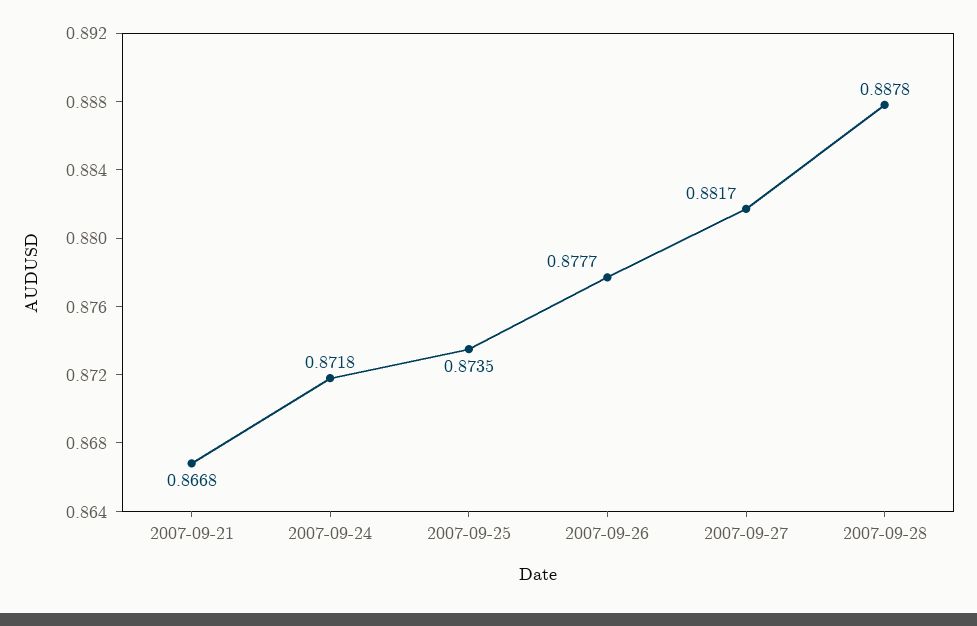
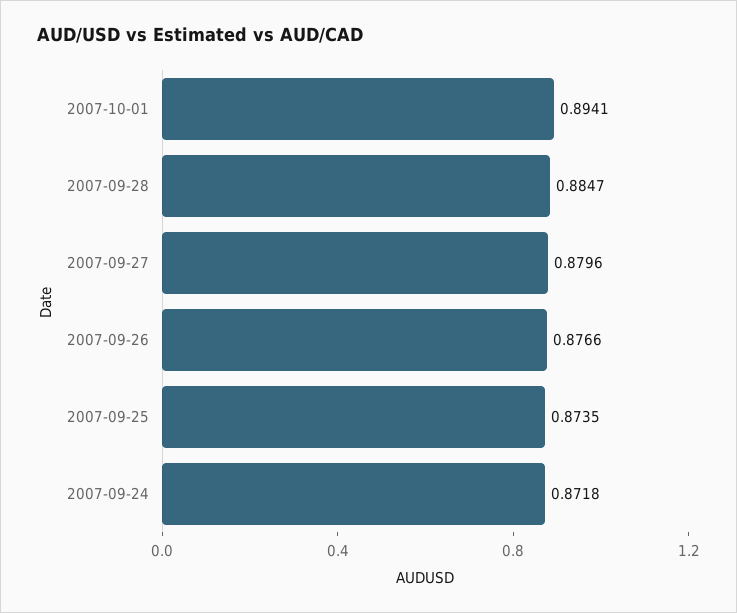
2007-09-21: 0.8668 -> none
2007-09-26: 0.8777 -> 0.8766
2007-09-27: 0.8817 -> 0.8796
2007-09-28: 0.8878 -> 0.8847
2007-10-01: none -> 0.8941

